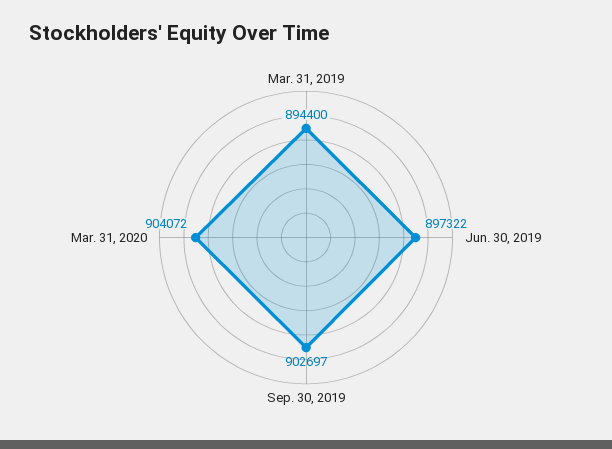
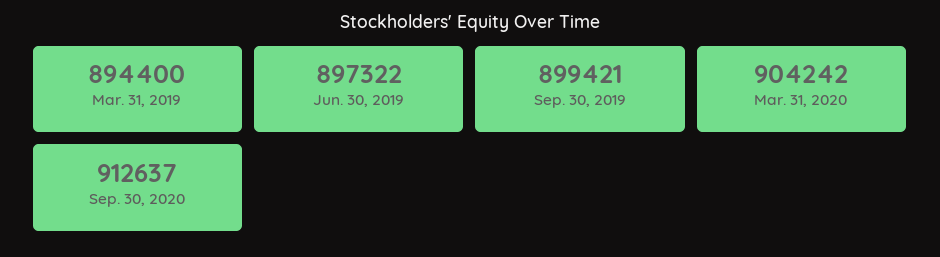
Sep. 30, 2019: 902697 -> 899421
Mar. 31, 2020: 904072 -> 904242
Sep. 30, 2020: none -> 912637

